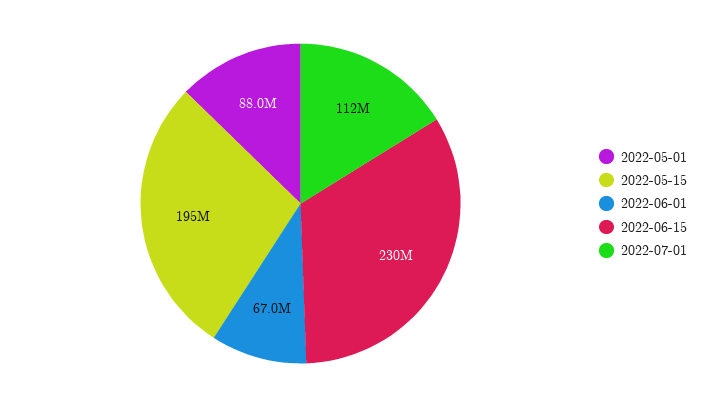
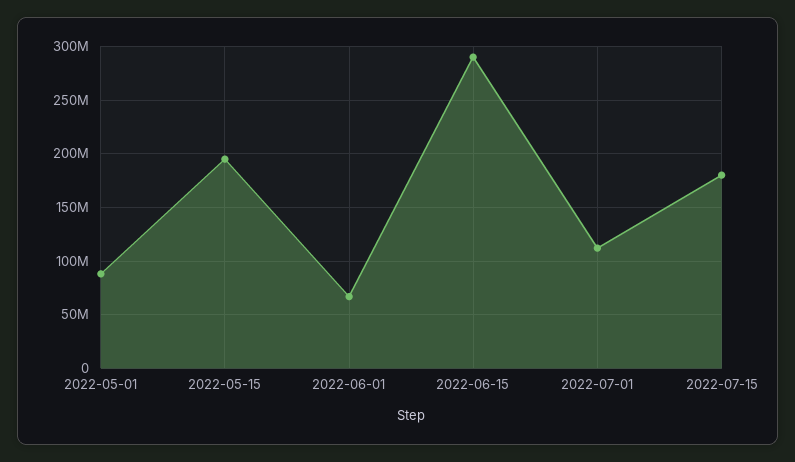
2022-06-15: 230000000 -> 290000000
2022-07-15: none -> 180000000

